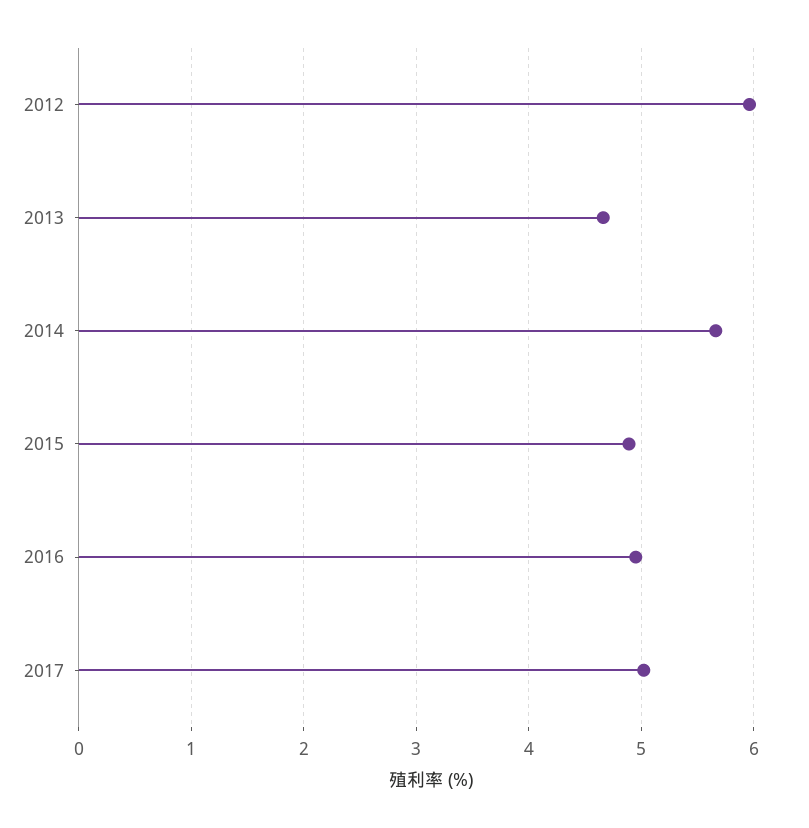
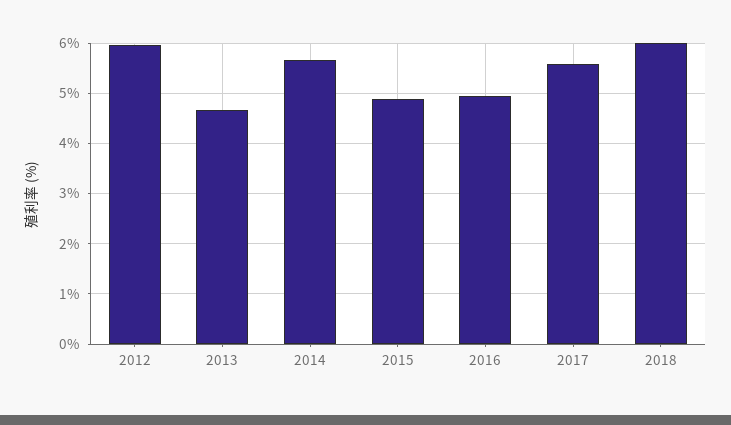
2017: 5 -> 5.6
2018: none -> 6

